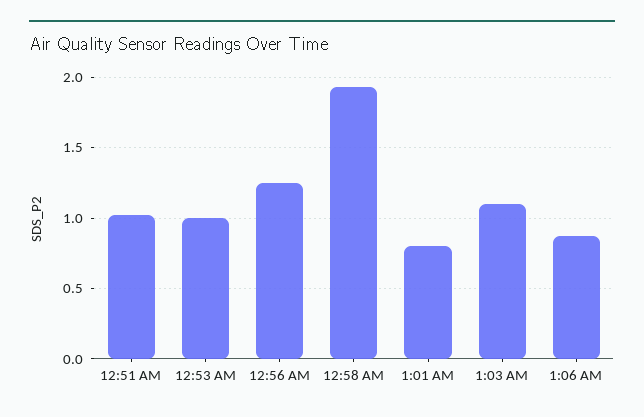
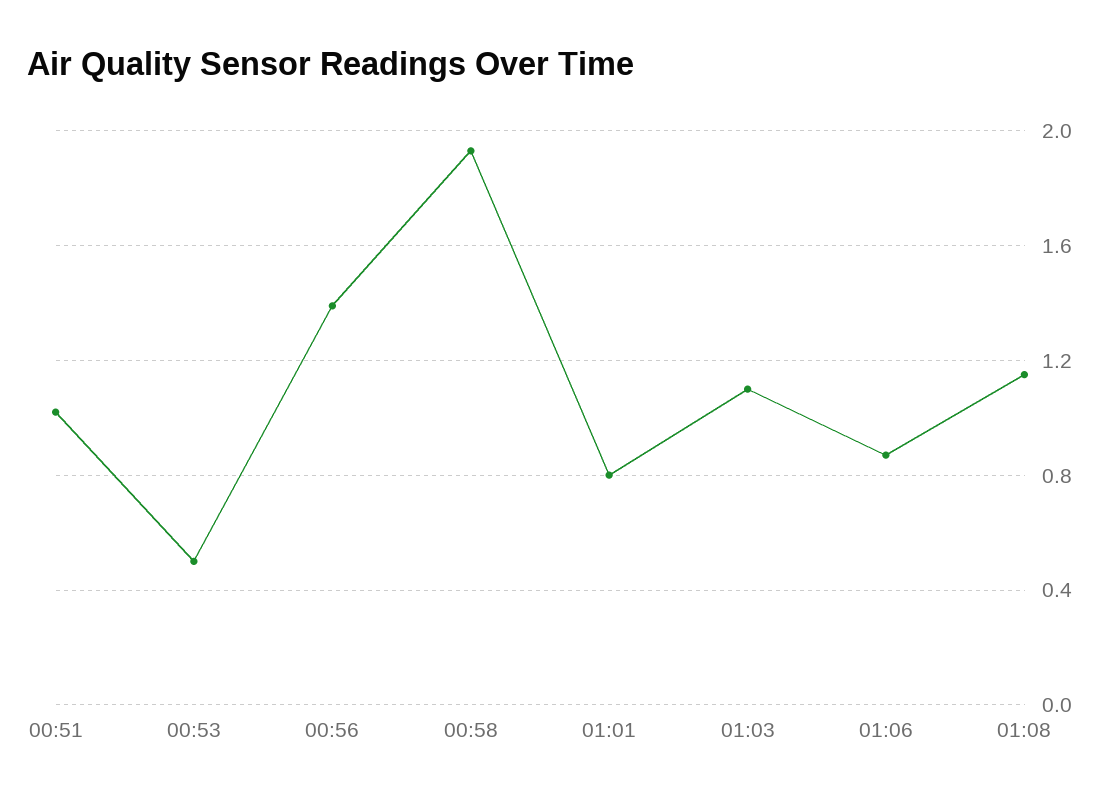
12:53 AM: 1 -> 0.5
12:56 AM: 1.25 -> 1.4
01:08: none -> 1.15

